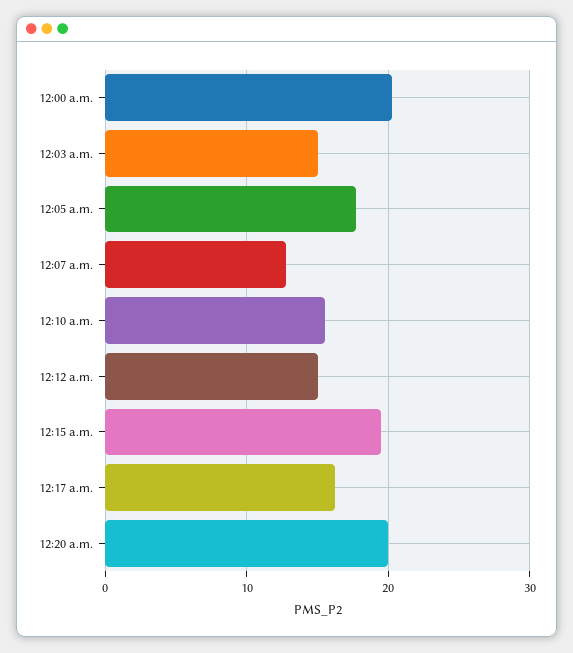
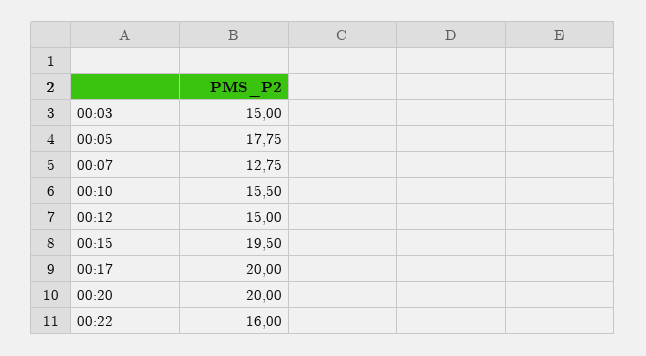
12:00 a.m.: 20 -> none
12:17 a.m.: 16 -> 20
00:22: none -> 16

